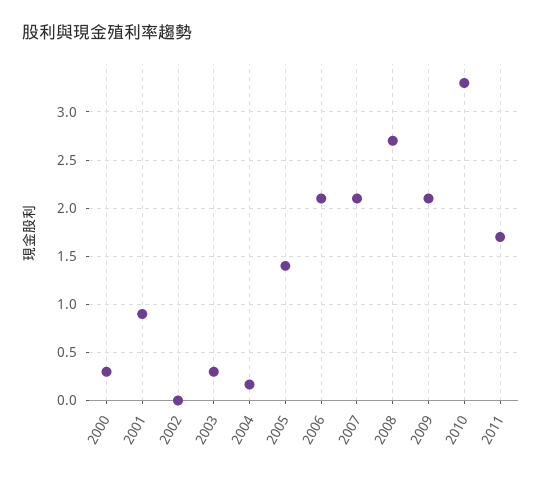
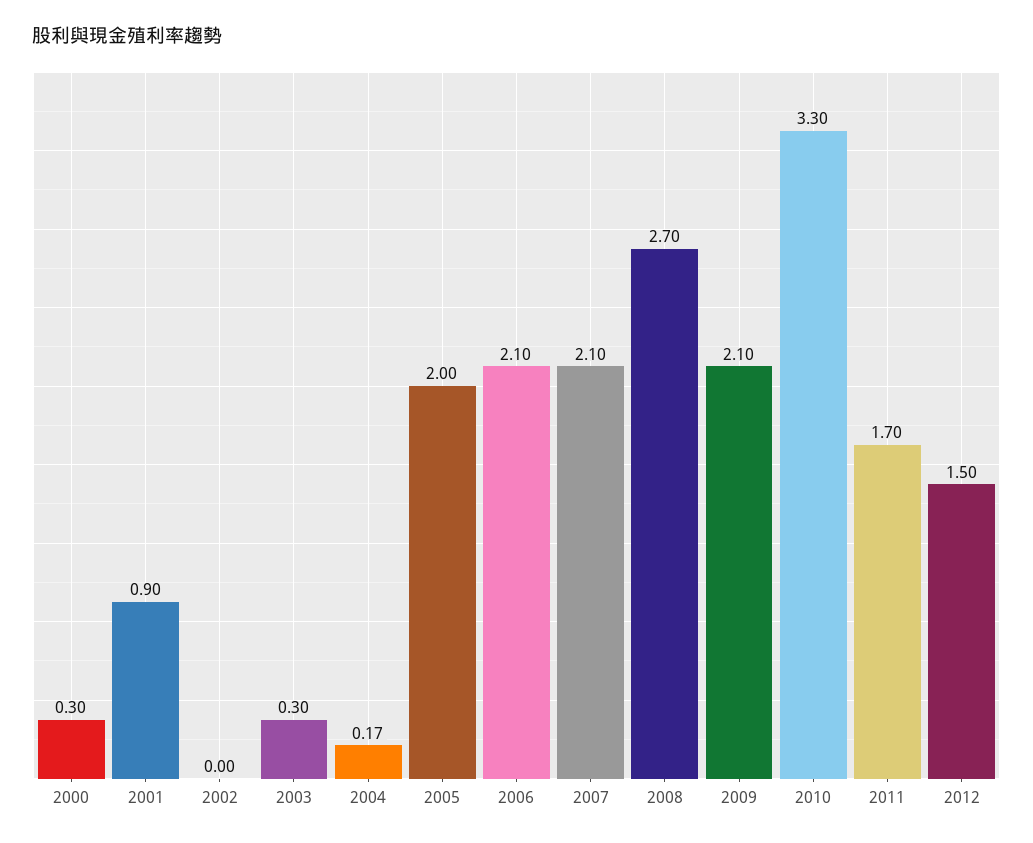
2005: 1.4 -> 2
2012: none -> 1.5

